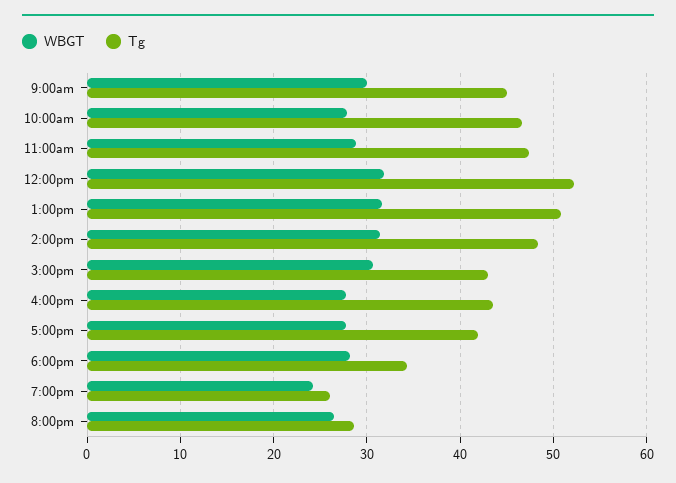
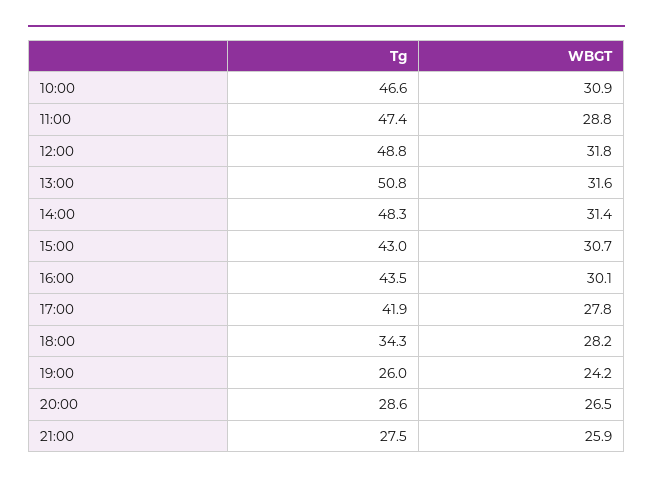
WBGT, 9:00am: 30 -> none
Tg, 9:00am: 45 -> none
WBGT, 10:00am: 28 -> 30.9
Tg, 12:00pm: 52 -> 48.8
WBGT, 4:00pm: 28 -> 30.1
Tg, 21:00: none -> 27.5
WBGT, 21:00: none -> 25.9

